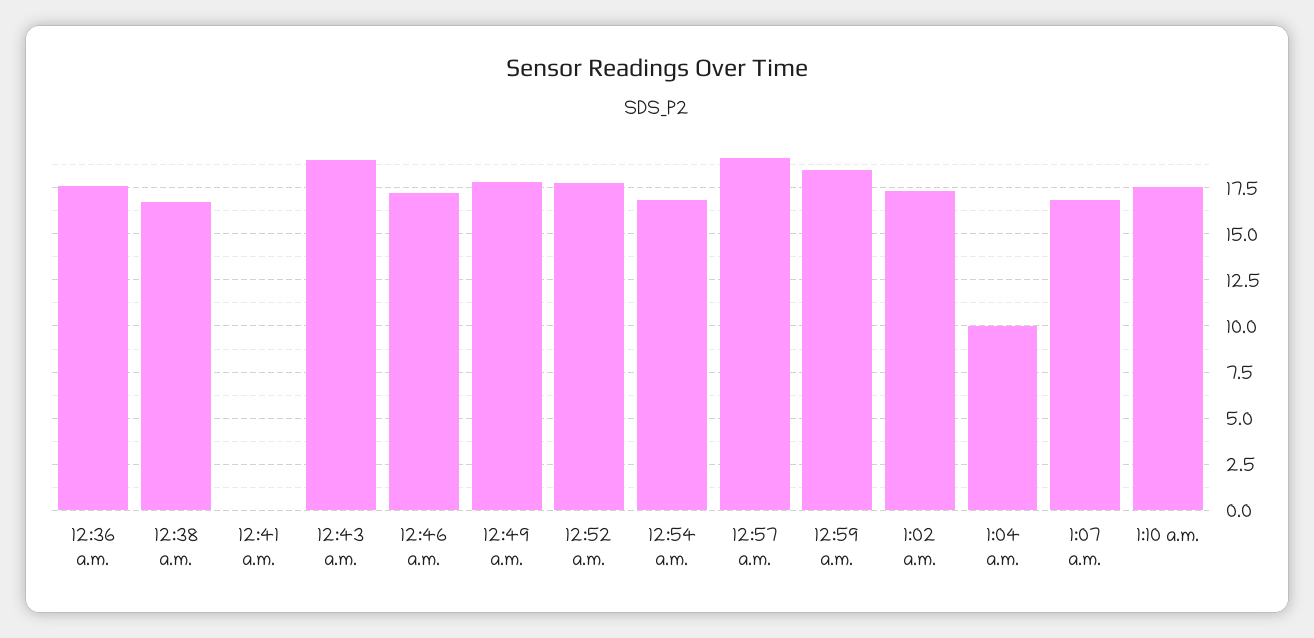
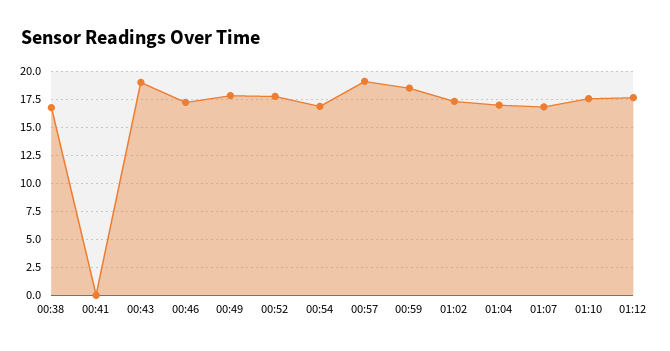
12:36 a.m.: 17.5 -> none
1:04 a.m.: 10 -> 17.5
01:12: none -> 17.5

